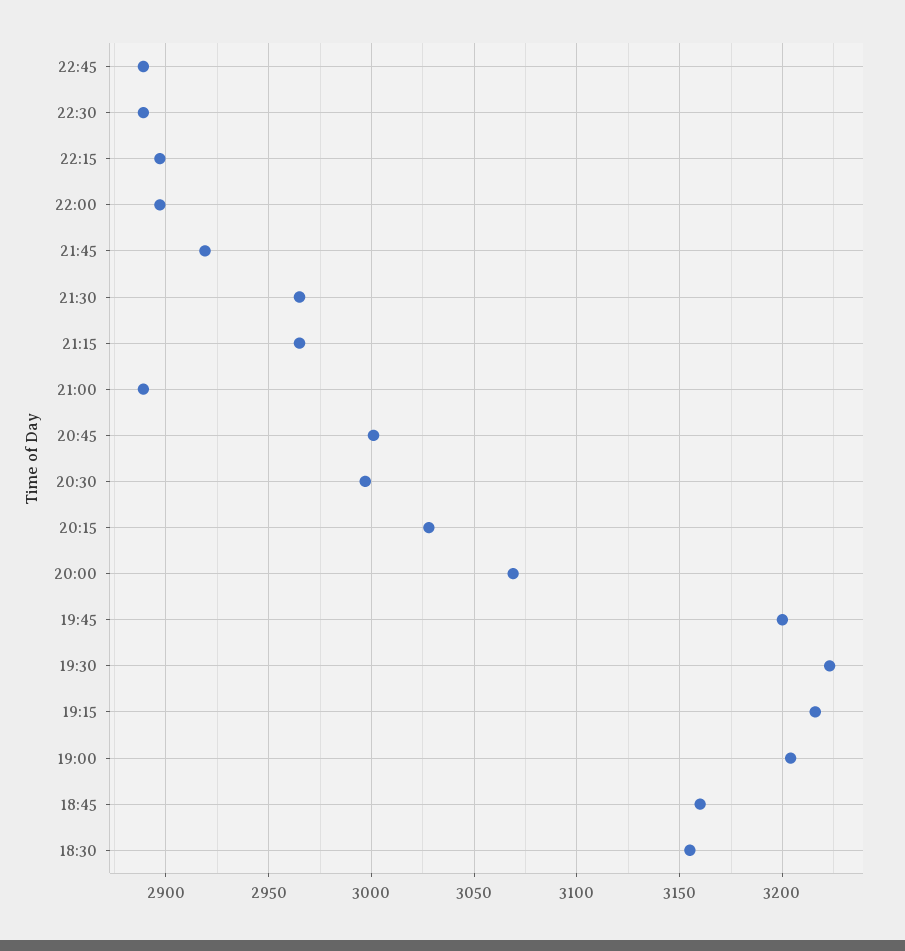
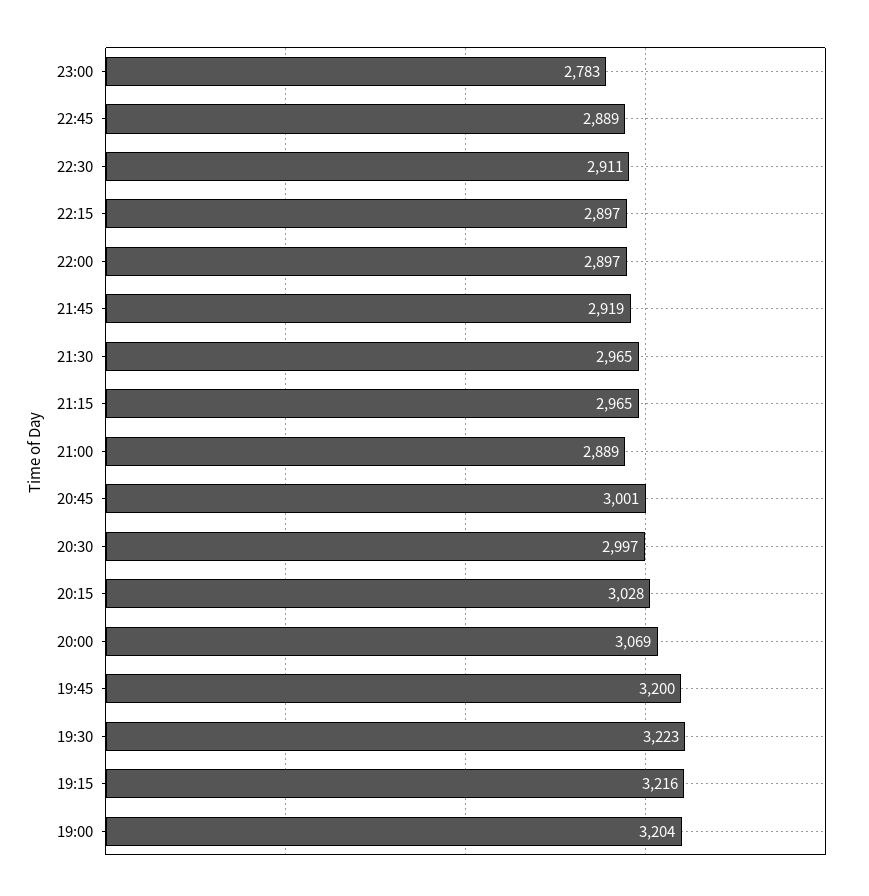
22:30: 2890 -> 2911
18:45: 3160 -> none
18:30: 3155 -> none
23:00: none -> 2783

